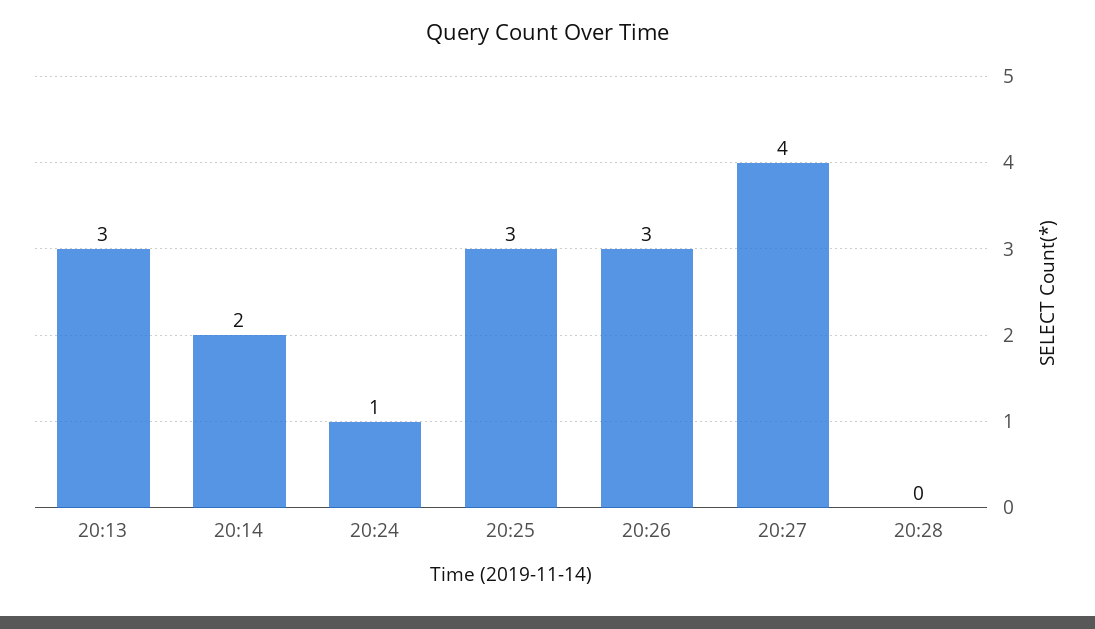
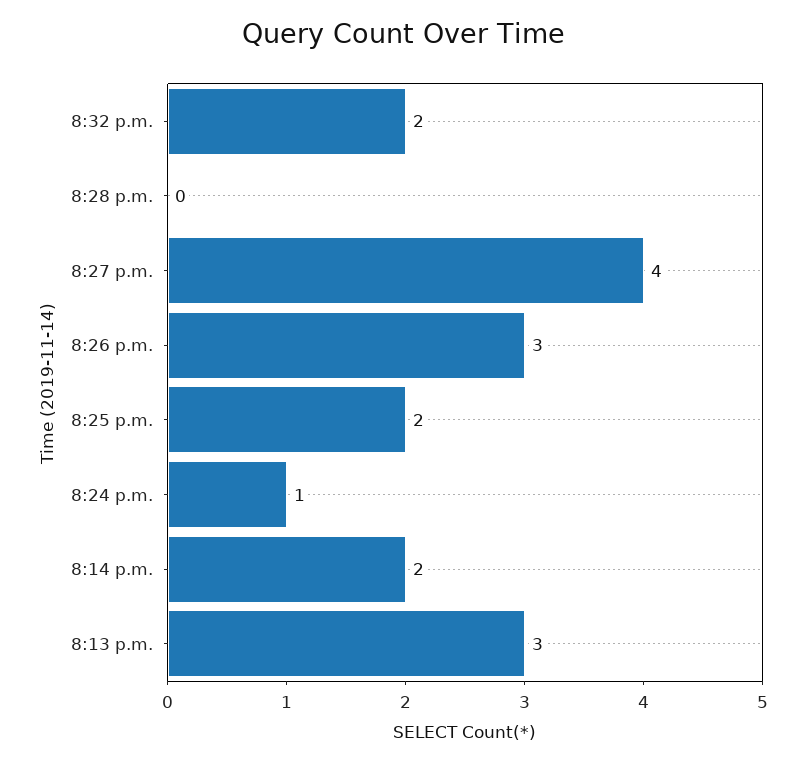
20:25: 3 -> 2
8:32 p.m.: none -> 2

